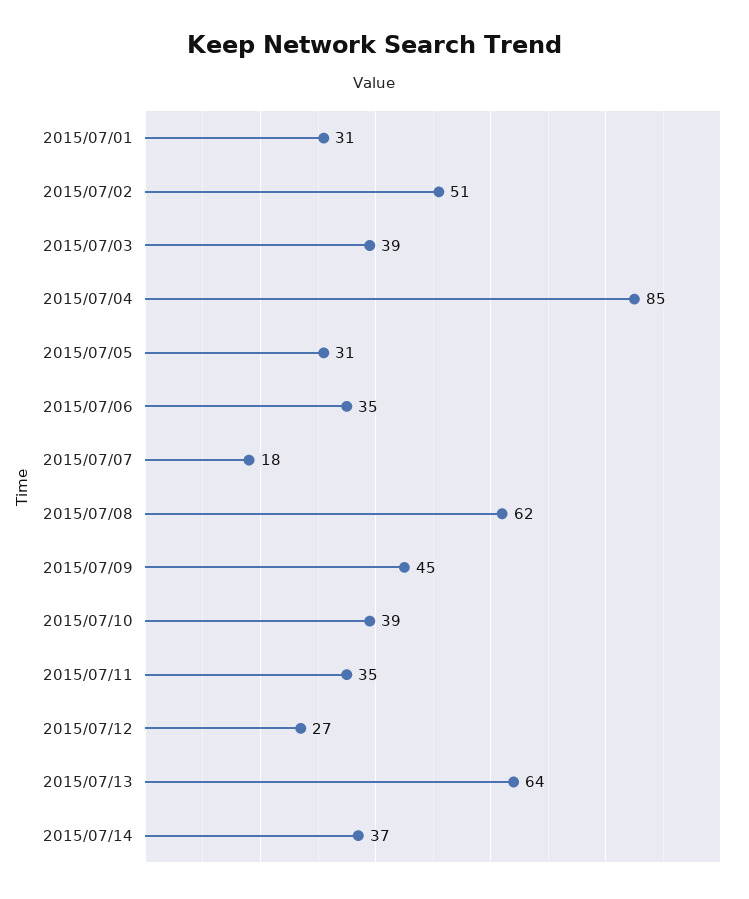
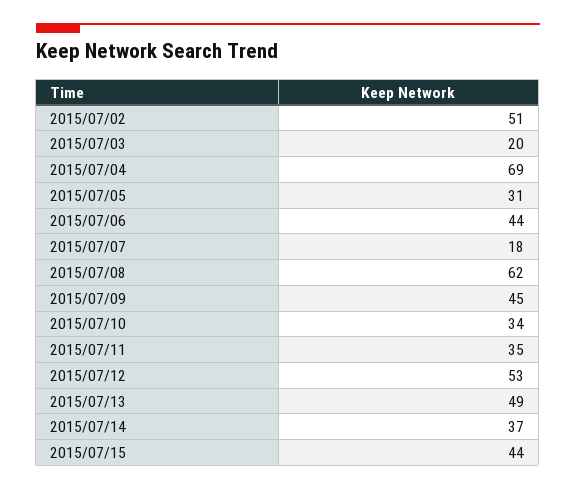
2015/07/01: 31 -> none
2015/07/03: 39 -> 20
2015/07/04: 85 -> 69
2015/07/06: 35 -> 44
2015/07/10: 39 -> 34
2015/07/12: 27 -> 53
2015/07/13: 64 -> 49
2015/07/15: none -> 44

